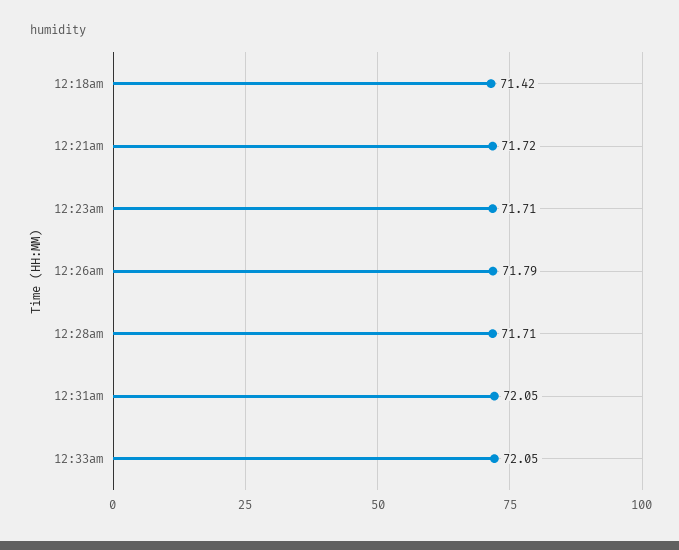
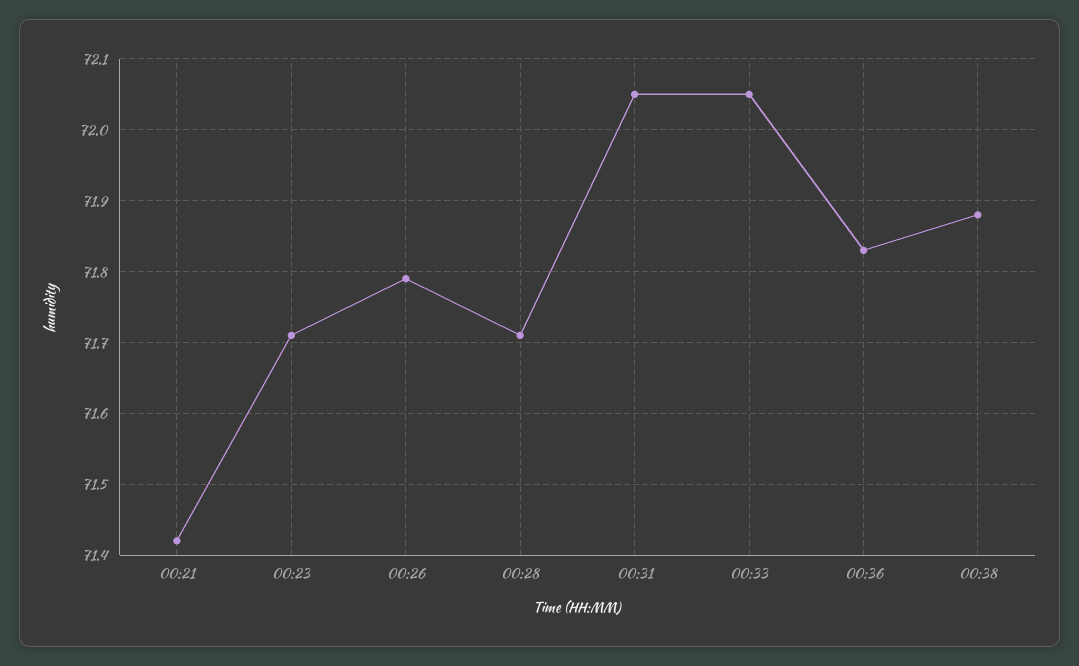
12:18am: 71.42 -> none
12:21am: 71.72 -> 71.42
00:36: none -> 71.83
00:38: none -> 71.88

